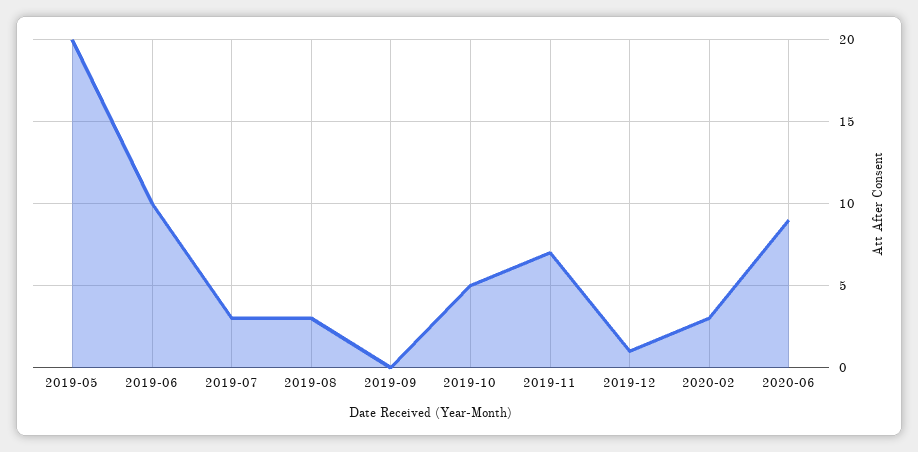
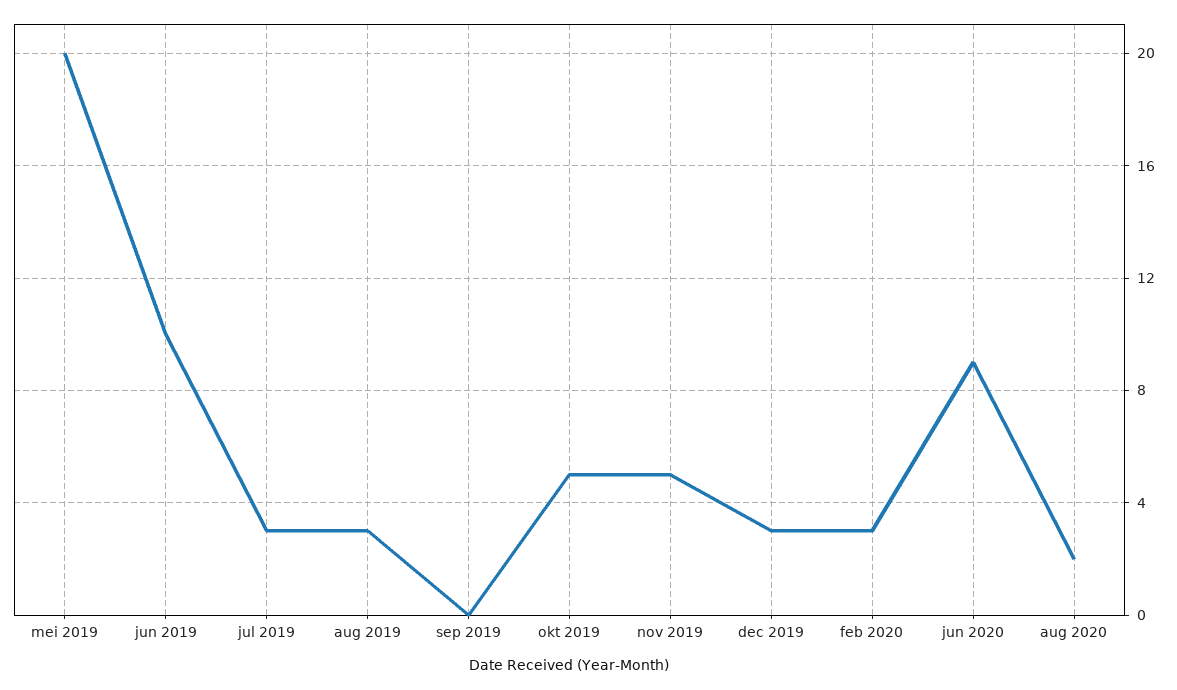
2019-11: 7 -> 5
2019-12: 1 -> 3
aug 2020: none -> 2

